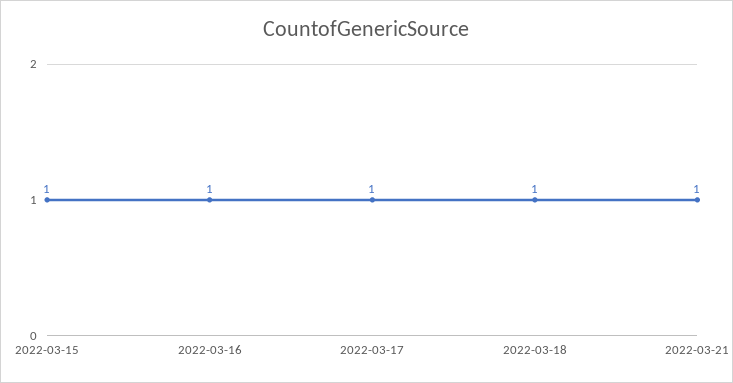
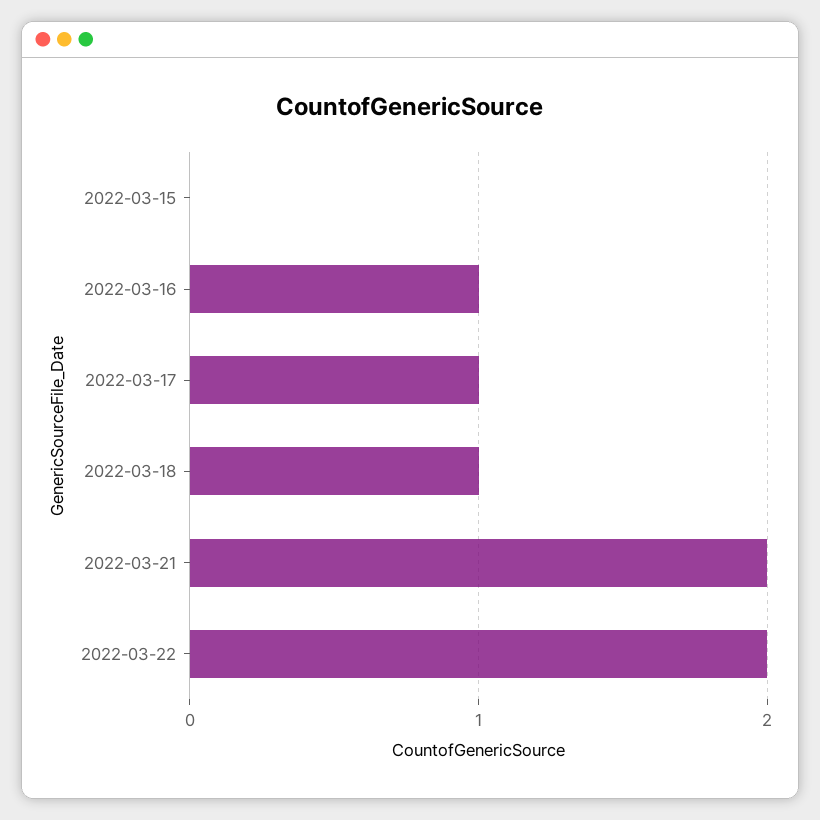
2022-03-15: 1 -> 0
2022-03-21: 1 -> 2
2022-03-22: none -> 2

